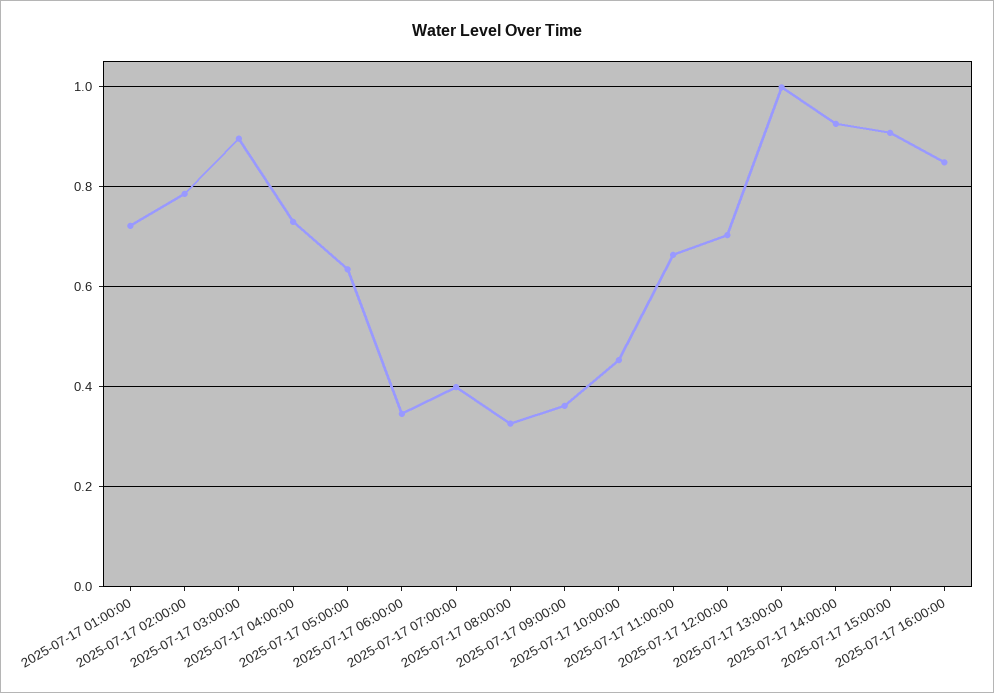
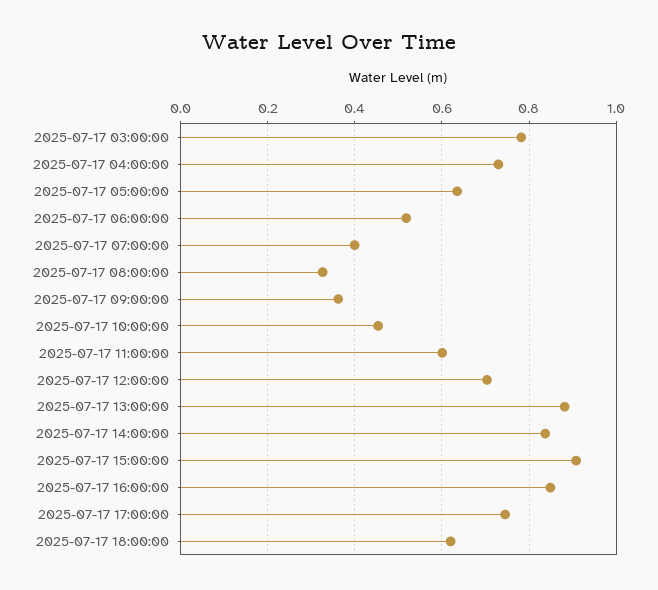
2025-07-17 01:00:00: 0.72 -> none
2025-07-17 02:00:00: 0.78 -> none
2025-07-17 03:00:00: 0.9 -> 0.78
2025-07-17 06:00:00: 0.34 -> 0.52
2025-07-17 11:00:00: 0.66 -> 0.6
2025-07-17 13:00:00: 1 -> 0.88
2025-07-17 14:00:00: 0.92 -> 0.84
2025-07-17 17:00:00: none -> 0.74
2025-07-17 18:00:00: none -> 0.62

